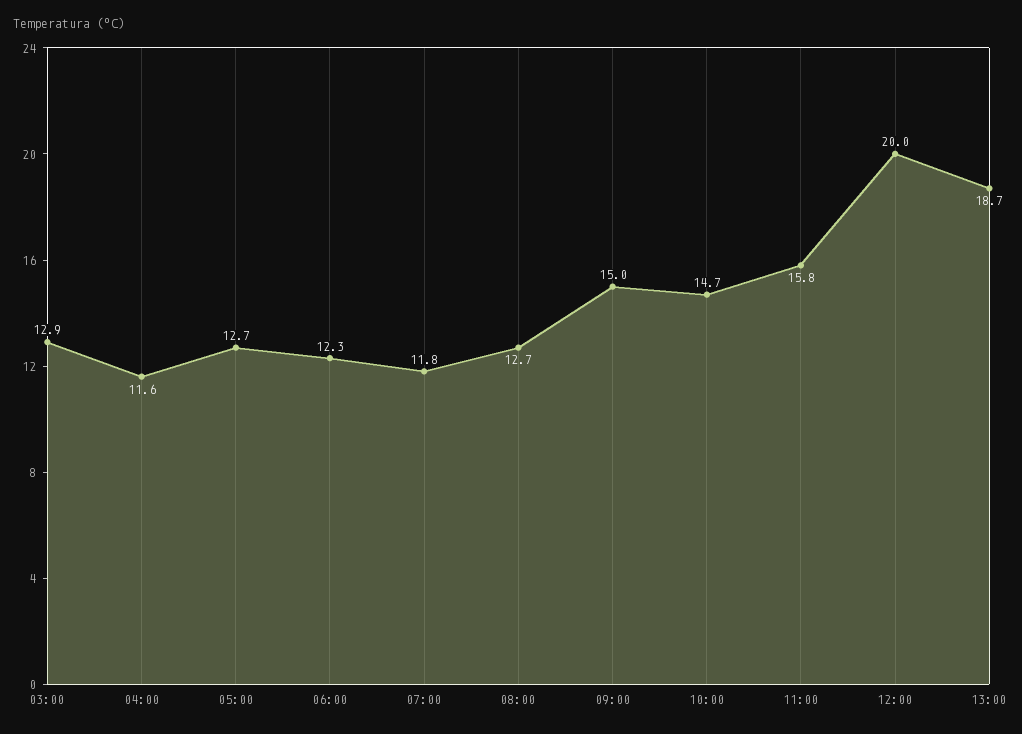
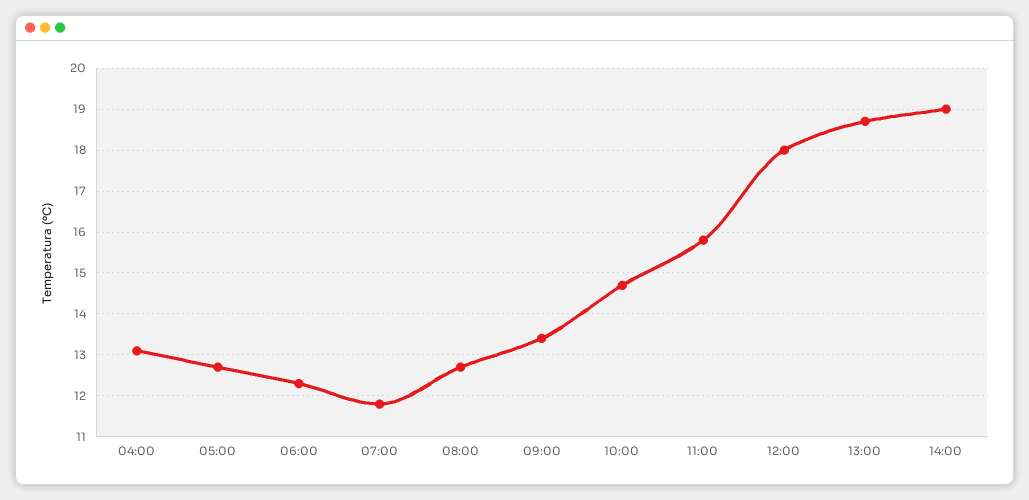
03:00: 12.9 -> none
04:00: 11.6 -> 13
09:00: 15 -> 13.5
12:00: 20 -> 18
14:00: none -> 19

